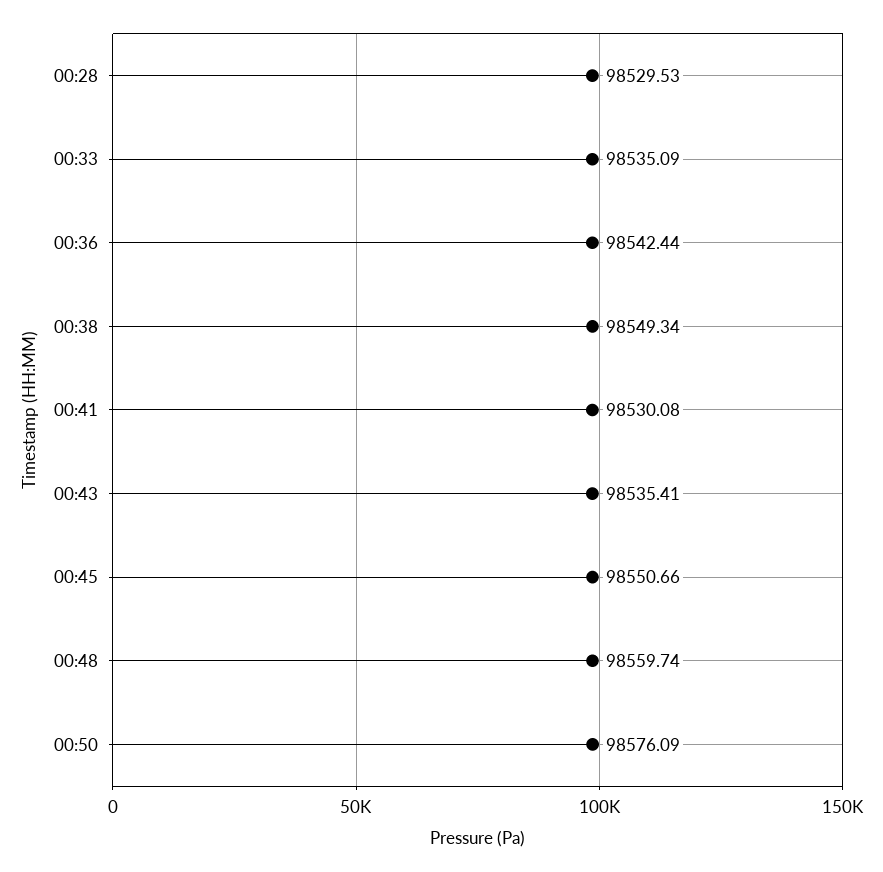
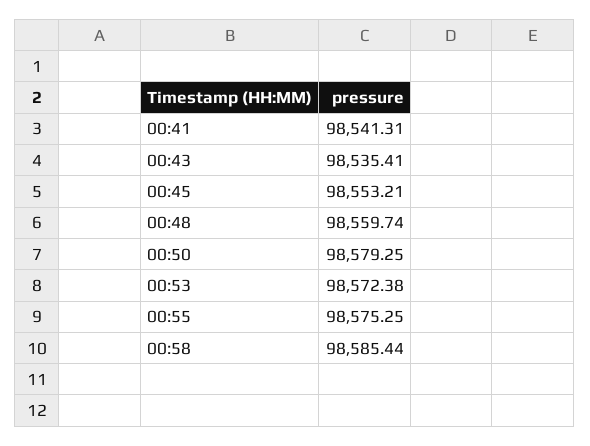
00:28: 98529.53 -> none
00:33: 98535.09 -> none
00:36: 98542.44 -> none
00:38: 98549.34 -> none
00:41: 98530.08 -> 98541.31
00:45: 98550.66 -> 98553.21
00:50: 98576.09 -> 98579.25
00:53: none -> 98572.38
00:55: none -> 98575.25
00:58: none -> 98585.44

